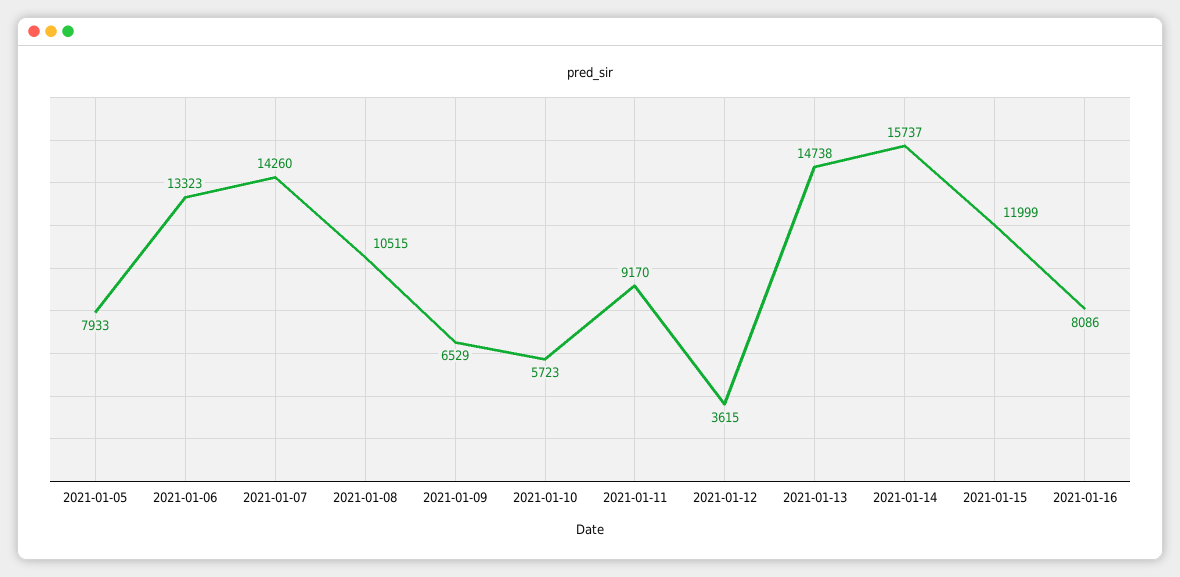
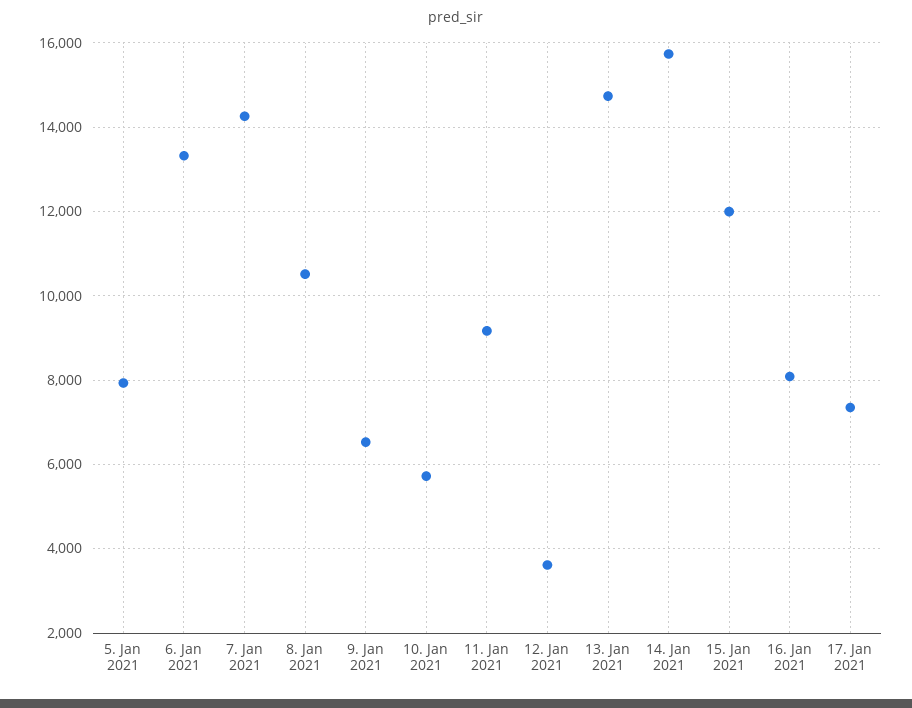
17. Jan 2021: none -> 7400

